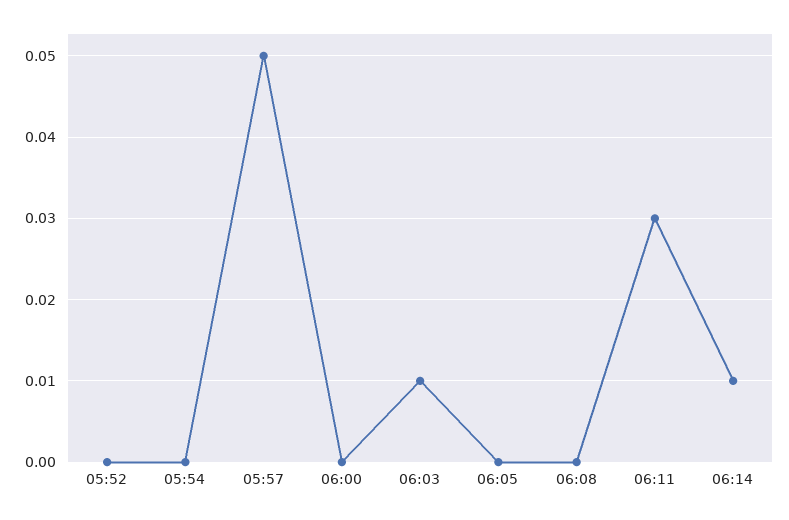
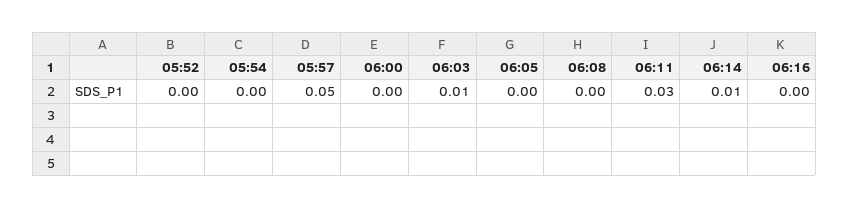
06:16: none -> 0

